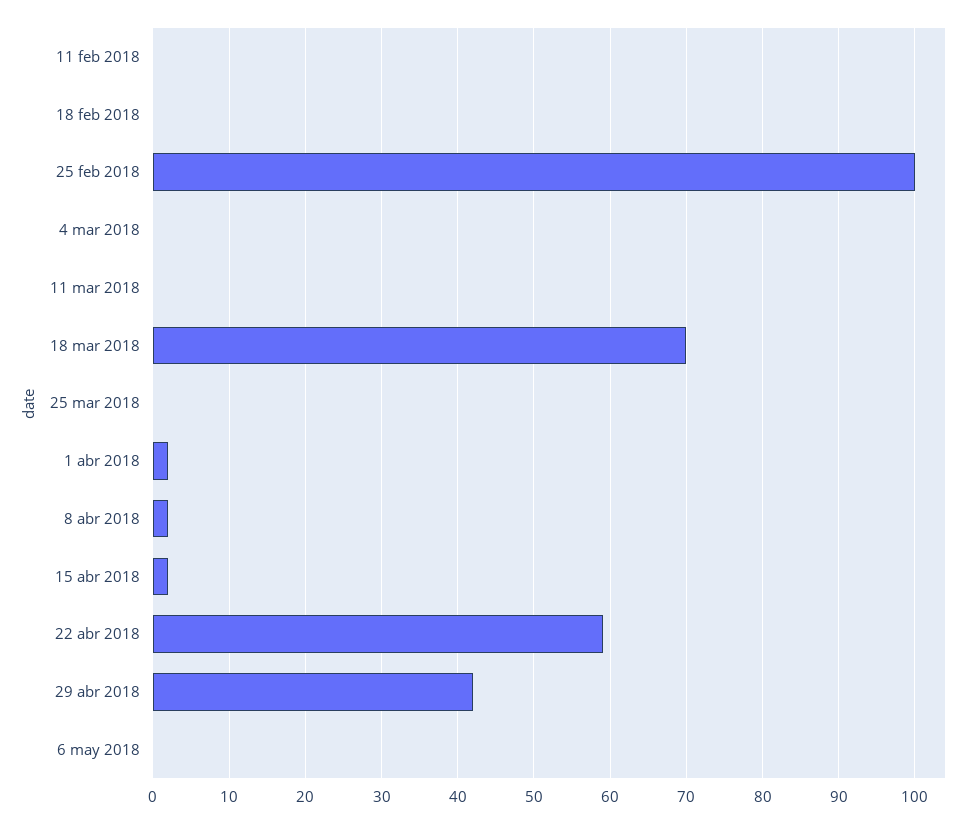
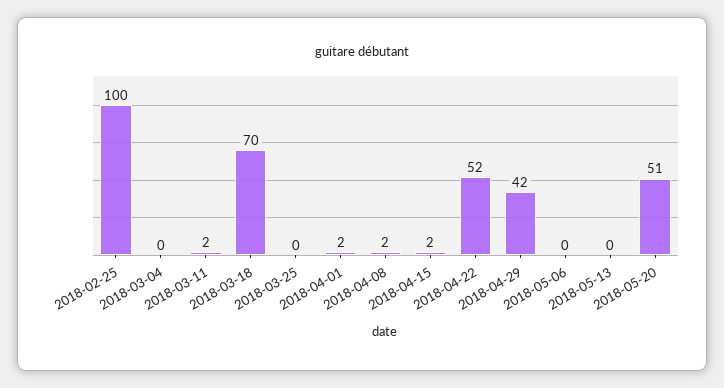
11 feb 2018: 0 -> none
18 feb 2018: 0 -> none
11 mar 2018: 0 -> 2
22 abr 2018: 59 -> 52
2018-05-13: none -> 0
2018-05-20: none -> 51

